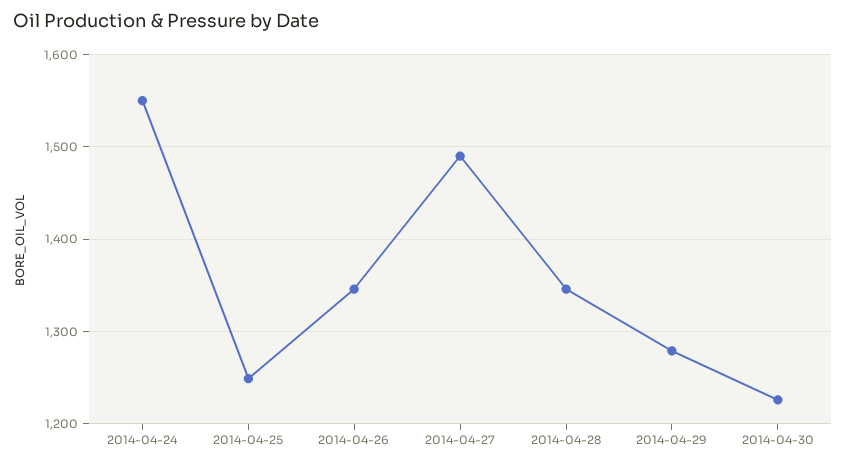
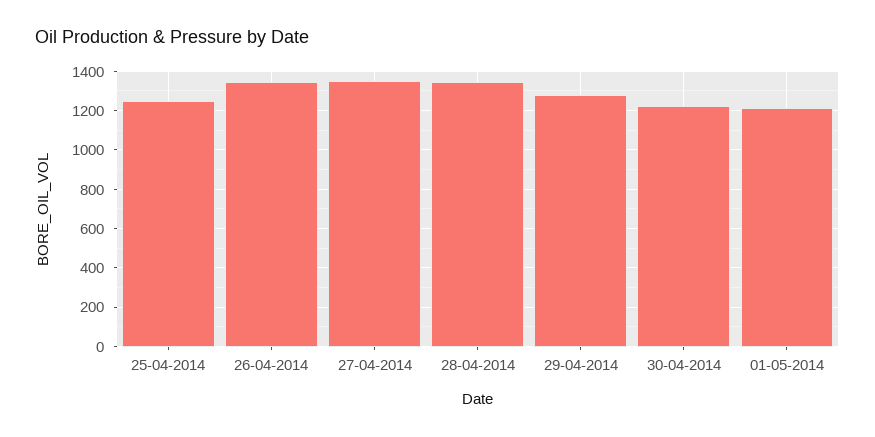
2014-04-24: 1550 -> none
2014-04-27: 1490 -> 1350
01-05-2014: none -> 1200

